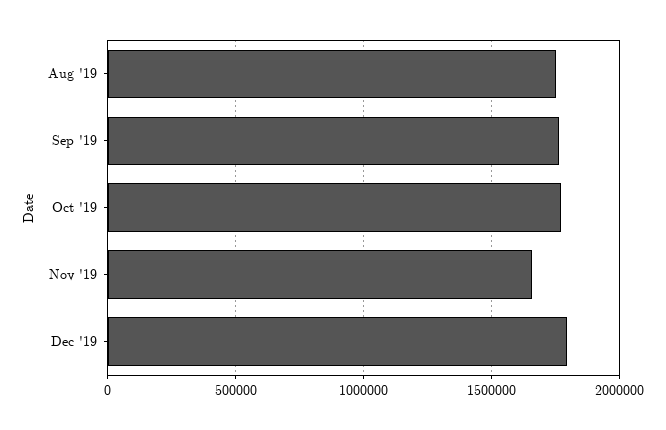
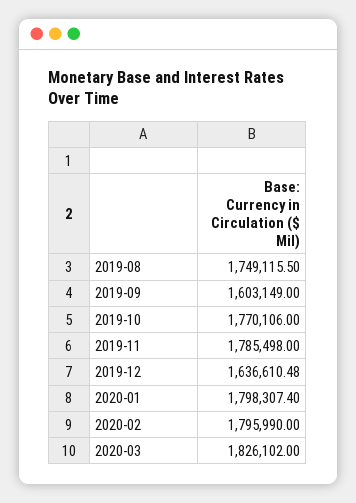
Sep '19: 1750000 -> 1603149
Nov '19: 1650000 -> 1785498
Dec '19: 1800000 -> 1636610.48
2020-01: none -> 1798307.4
2020-02: none -> 1795990
2020-03: none -> 1826102

